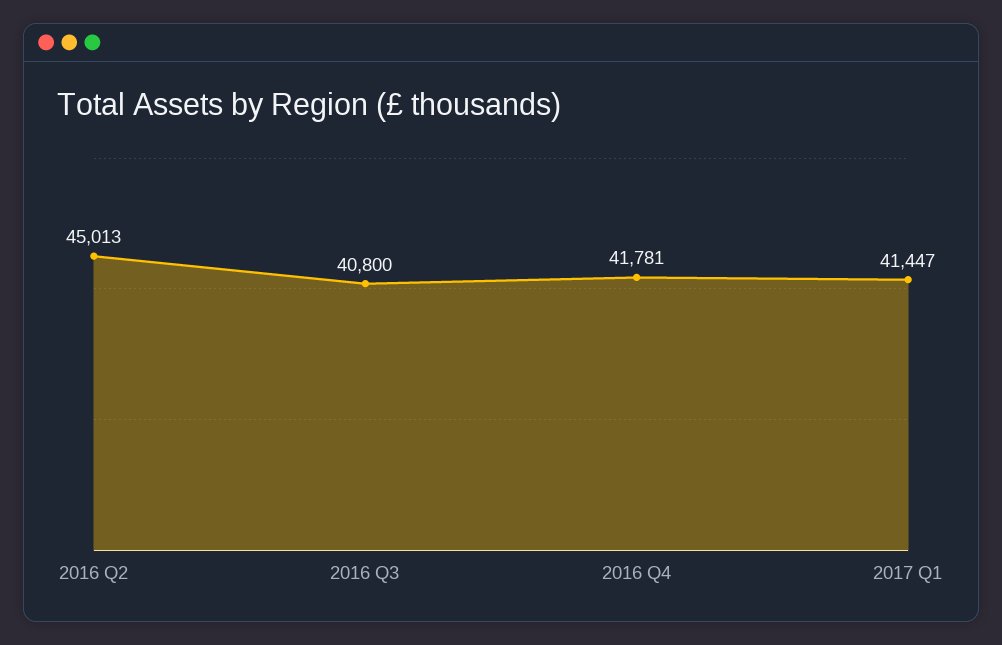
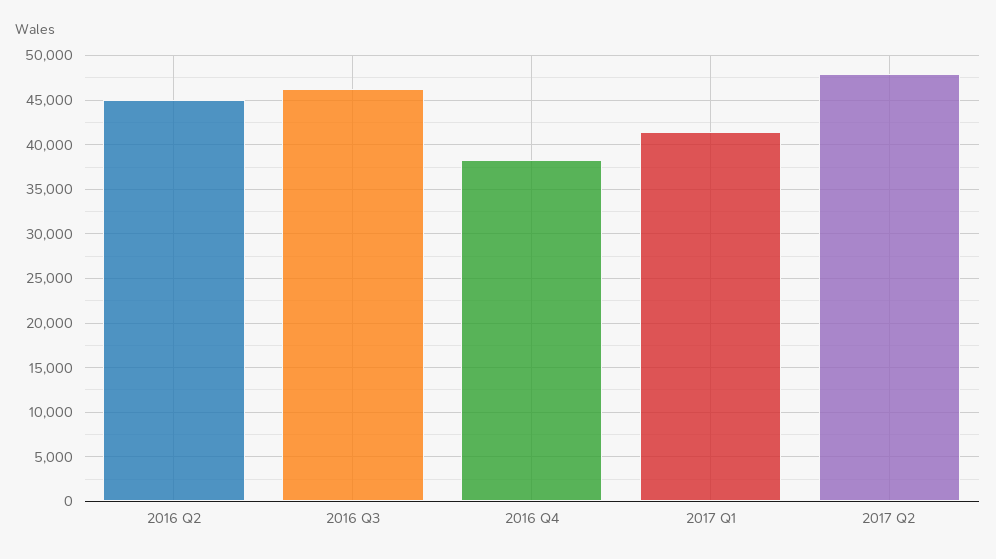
2016 Q3: 40800 -> 46000
2016 Q4: 41781 -> 38000
2017 Q2: none -> 48000

